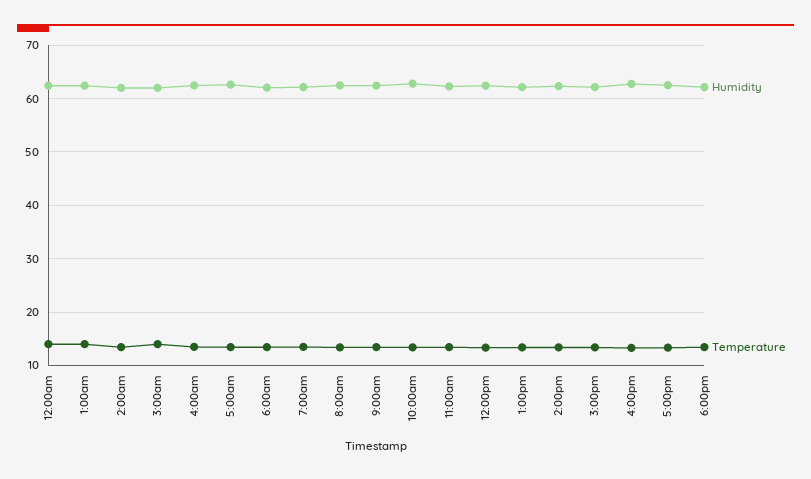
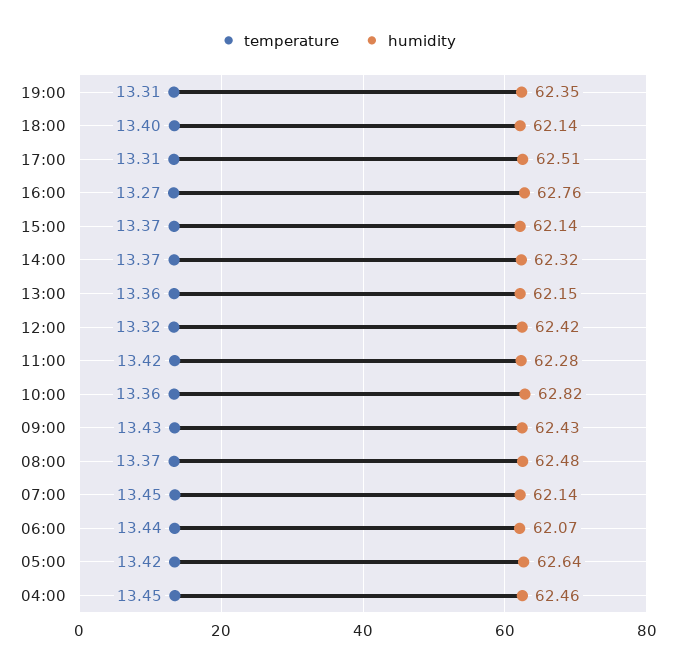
Humidity, 12:00am: 62 -> none
Temperature, 12:00am: 14 -> none
Humidity, 1:00am: 62 -> none
Temperature, 1:00am: 14 -> none
Humidity, 2:00am: 62 -> none
Temperature, 2:00am: 14 -> none
Humidity, 3:00am: 62 -> none
Temperature, 3:00am: 14 -> none
Temperature, 19:00: none -> 13.31
Humidity, 19:00: none -> 62.35

